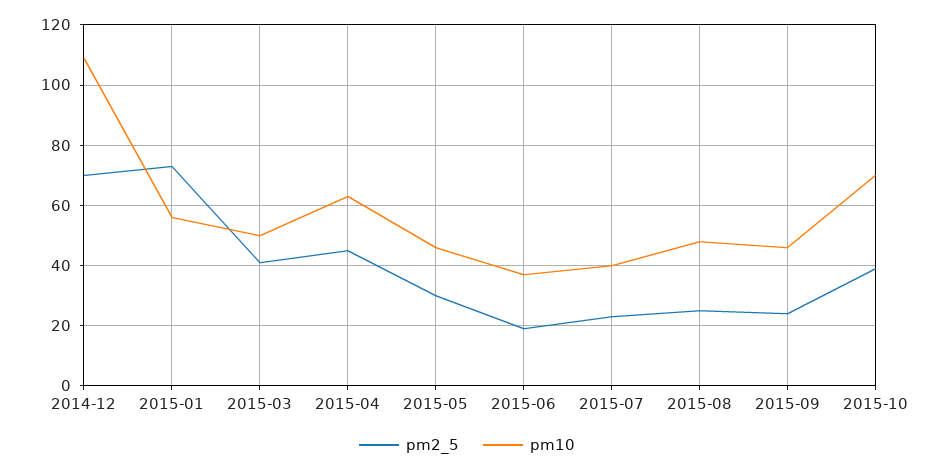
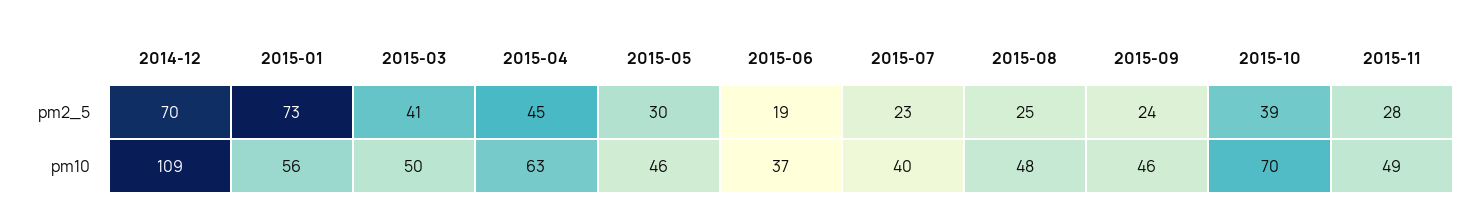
pm2_5, 2015-11: none -> 28
pm10, 2015-11: none -> 49

